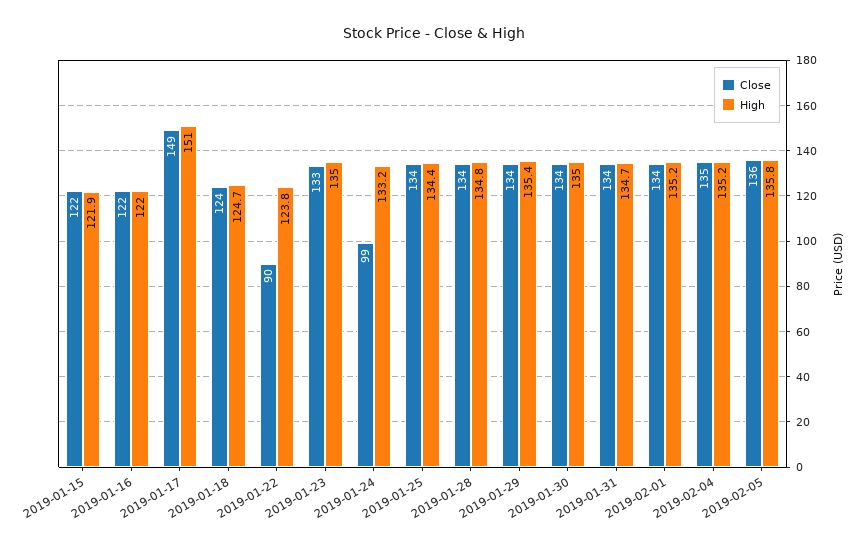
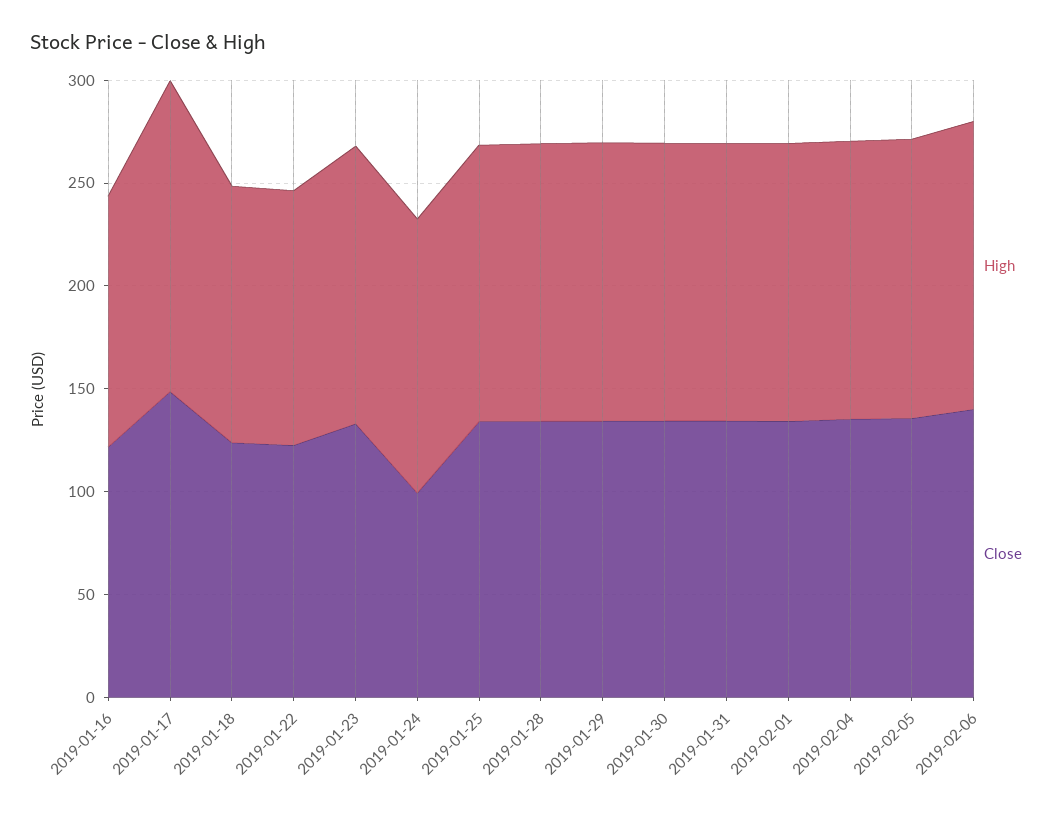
Close, 2019-01-15: 122 -> none
High, 2019-01-15: 121.9 -> none
Close, 2019-01-22: 90 -> 120
High, 2019-02-06: none -> 140
Close, 2019-02-06: none -> 140

